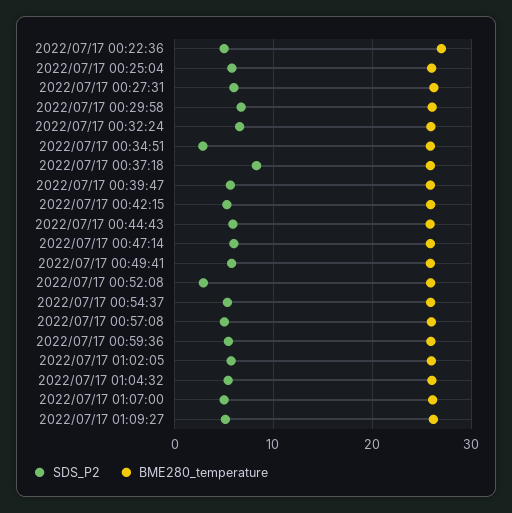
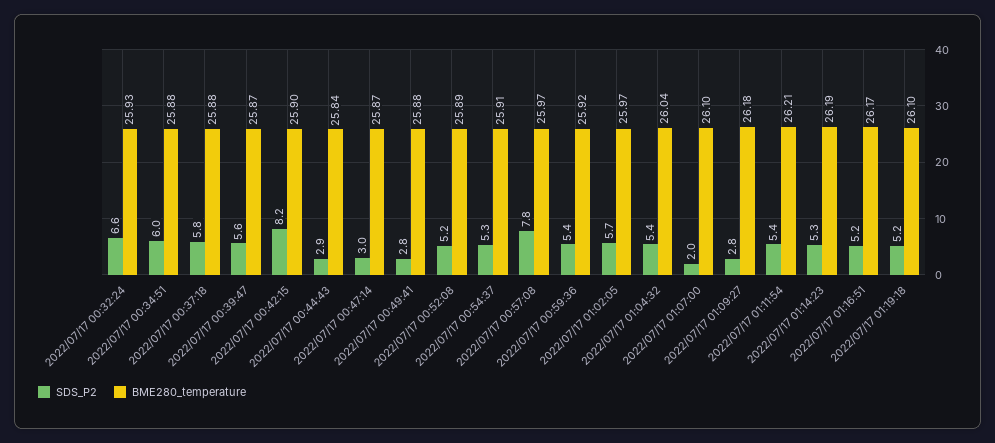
SDS_P2, 2022/07/17 00:22:36: 5 -> none
BME280_temperature, 2022/07/17 00:22:36: 27 -> none
SDS_P2, 2022/07/17 00:25:04: 6 -> none
BME280_temperature, 2022/07/17 00:25:04: 26 -> none
SDS_P2, 2022/07/17 00:27:31: 6 -> none
BME280_temperature, 2022/07/17 00:27:31: 26 -> none
SDS_P2, 2022/07/17 00:29:58: 7 -> none
BME280_temperature, 2022/07/17 00:29:58: 26 -> none
SDS_P2, 2022/07/17 00:34:51: 3 -> 6
SDS_P2, 2022/07/17 00:37:18: 8 -> 5.8
SDS_P2, 2022/07/17 00:42:15: 5 -> 8.2
SDS_P2, 2022/07/17 00:44:43: 6 -> 2.9
SDS_P2, 2022/07/17 00:47:14: 6 -> 3
SDS_P2, 2022/07/17 00:49:41: 6 -> 2.8
SDS_P2, 2022/07/17 00:52:08: 3 -> 5.2
SDS_P2, 2022/07/17 00:57:08: 5 -> 7.8
SDS_P2, 2022/07/17 01:07:00: 5 -> 2
SDS_P2, 2022/07/17 01:09:27: 5 -> 2.8
SDS_P2, 2022/07/17 01:11:54: none -> 5.4
BME280_temperature, 2022/07/17 01:11:54: none -> 26.21
SDS_P2, 2022/07/17 01:14:23: none -> 5.3
BME280_temperature, 2022/07/17 01:14:23: none -> 26.19
SDS_P2, 2022/07/17 01:16:51: none -> 5.2
BME280_temperature, 2022/07/17 01:16:51: none -> 26.17
SDS_P2, 2022/07/17 01:19:18: none -> 5.2
BME280_temperature, 2022/07/17 01:19:18: none -> 26.1

